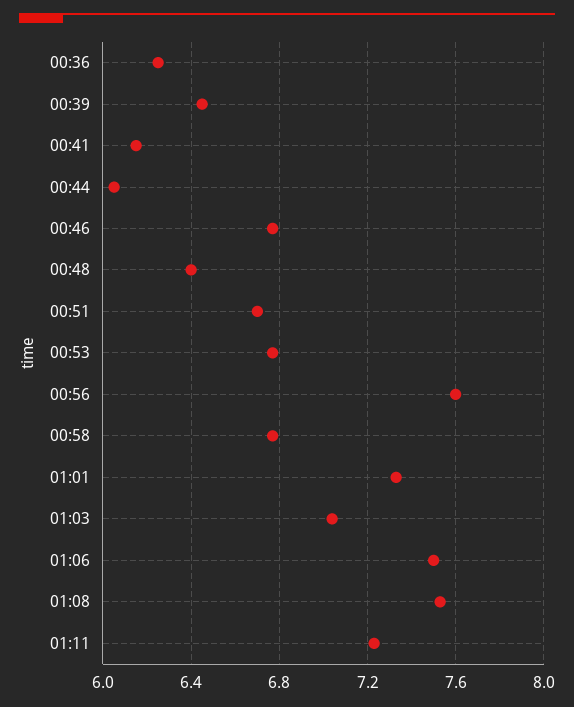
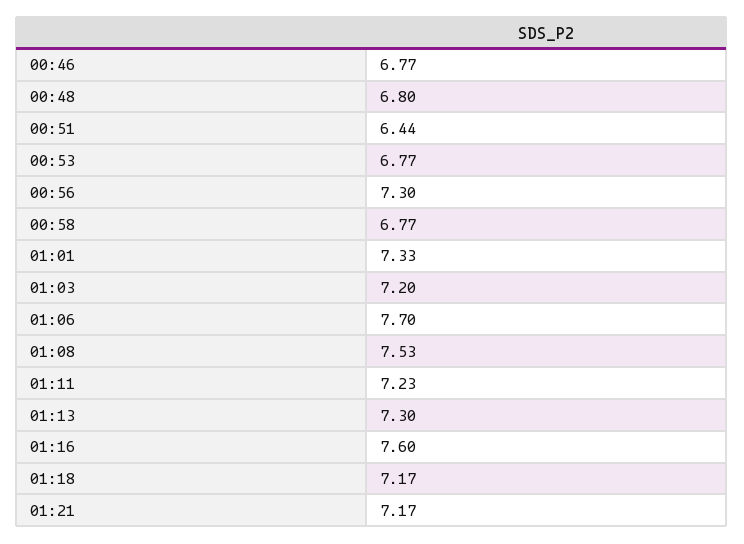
00:36: 6.25 -> none
00:39: 6.45 -> none
00:41: 6.15 -> none
00:44: 6.05 -> none
00:48: 6.4 -> 6.8
00:51: 6.7 -> 6.44
00:56: 7.6 -> 7.3
01:03: 7.05 -> 7.2
01:06: 7.5 -> 7.7
01:13: none -> 7.3
01:16: none -> 7.6
01:18: none -> 7.17
01:21: none -> 7.17

